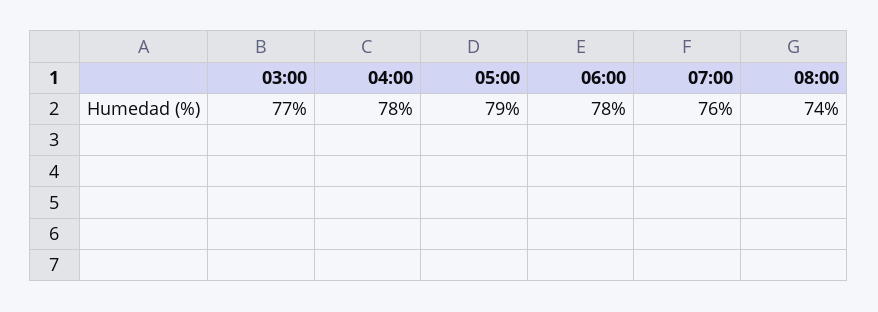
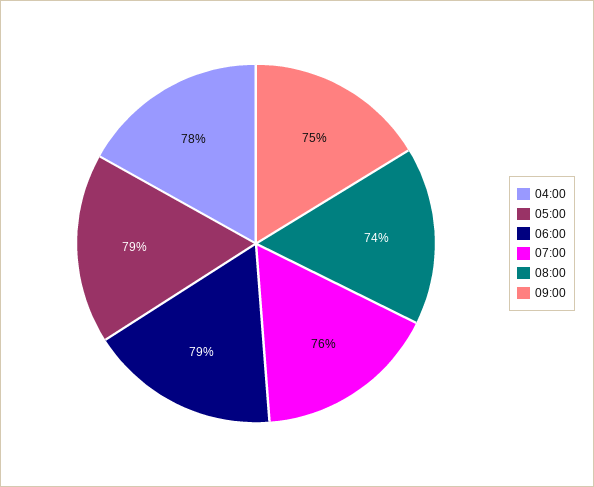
03:00: 77 -> none
06:00: 78 -> 79
09:00: none -> 75

